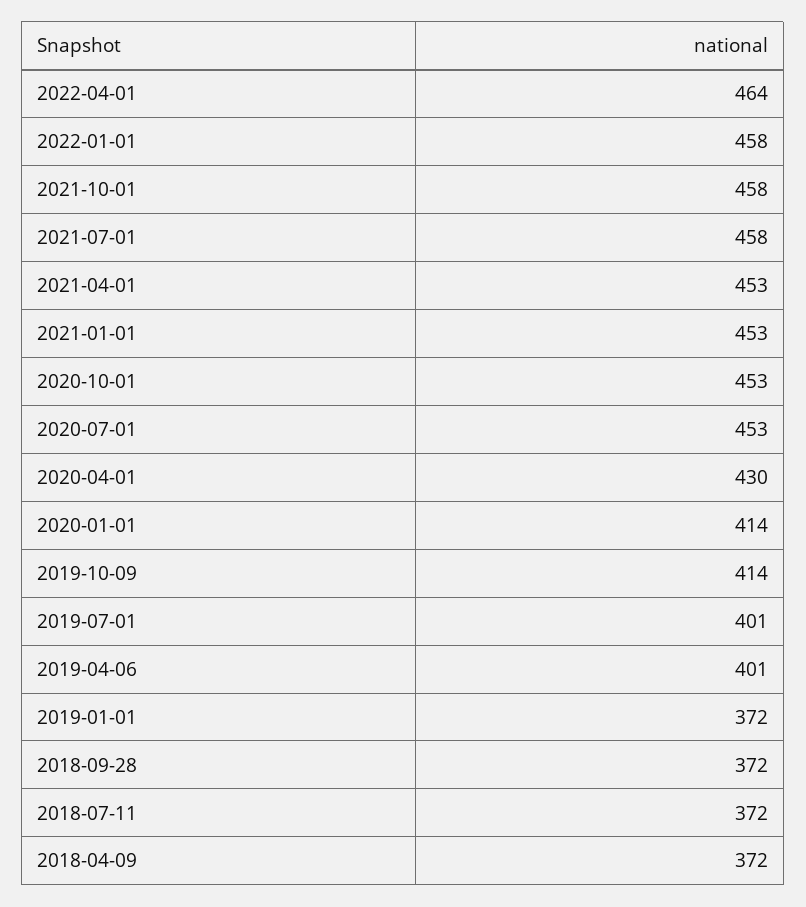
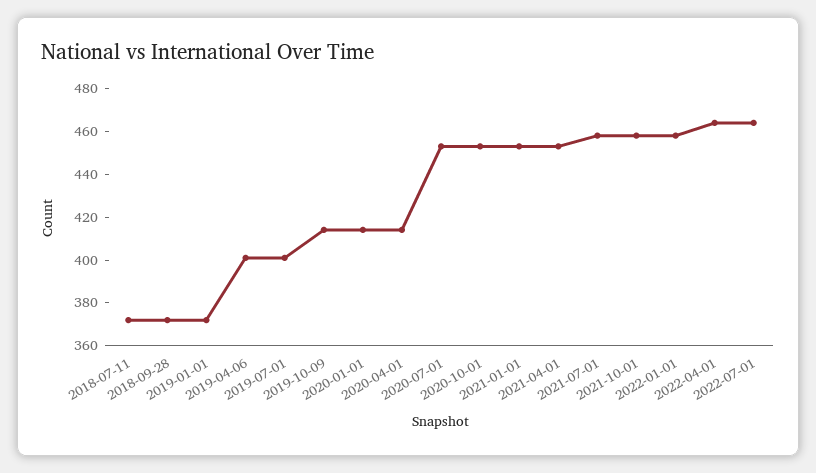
2020-04-01: 430 -> 415
2018-04-09: 372 -> none
2022-07-01: none -> 465

